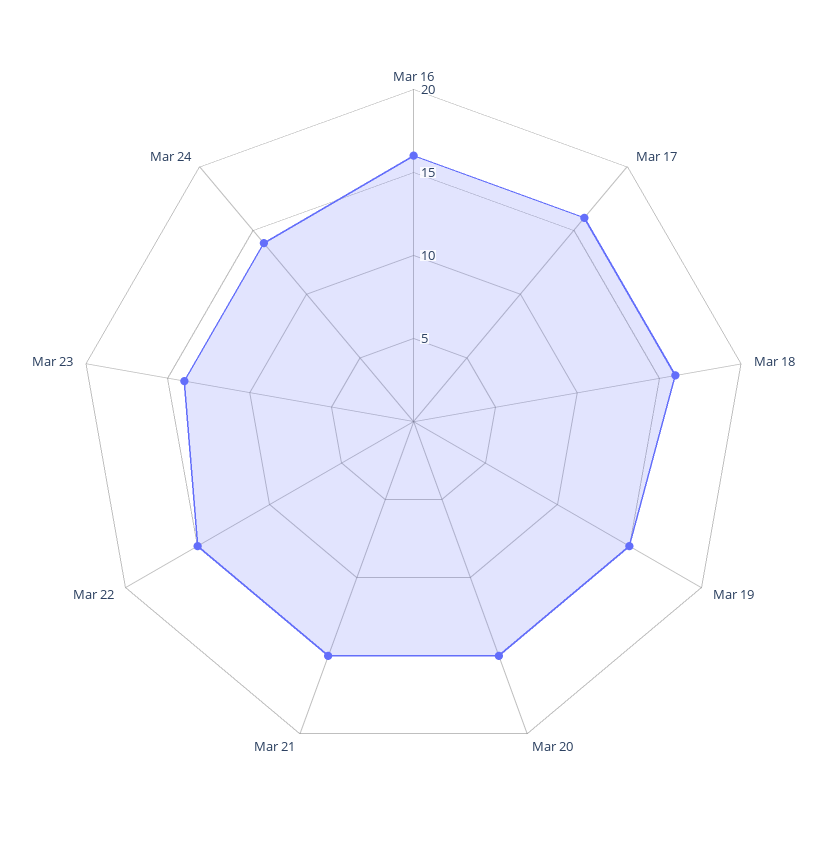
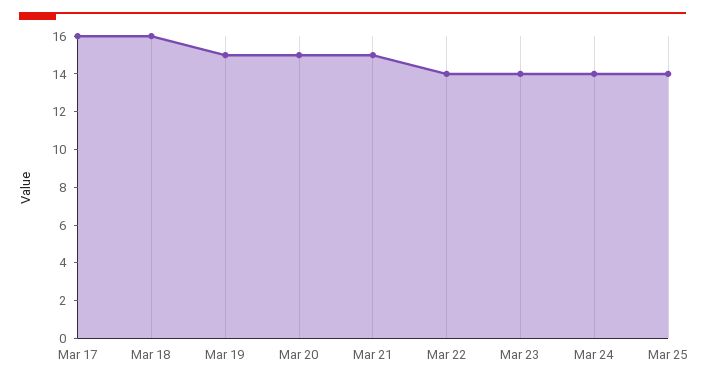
Mar 16: 16 -> none
Mar 22: 15 -> 14
Mar 25: none -> 14

